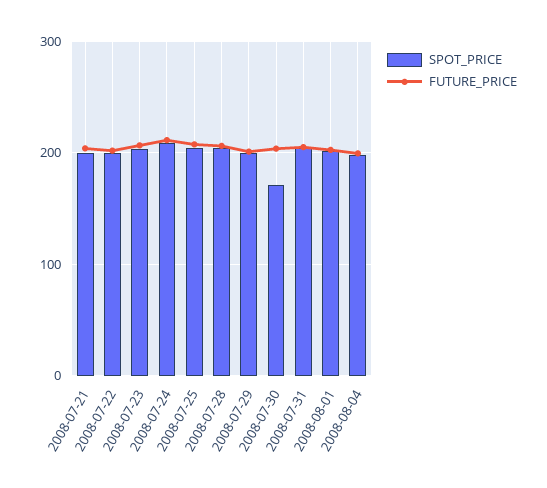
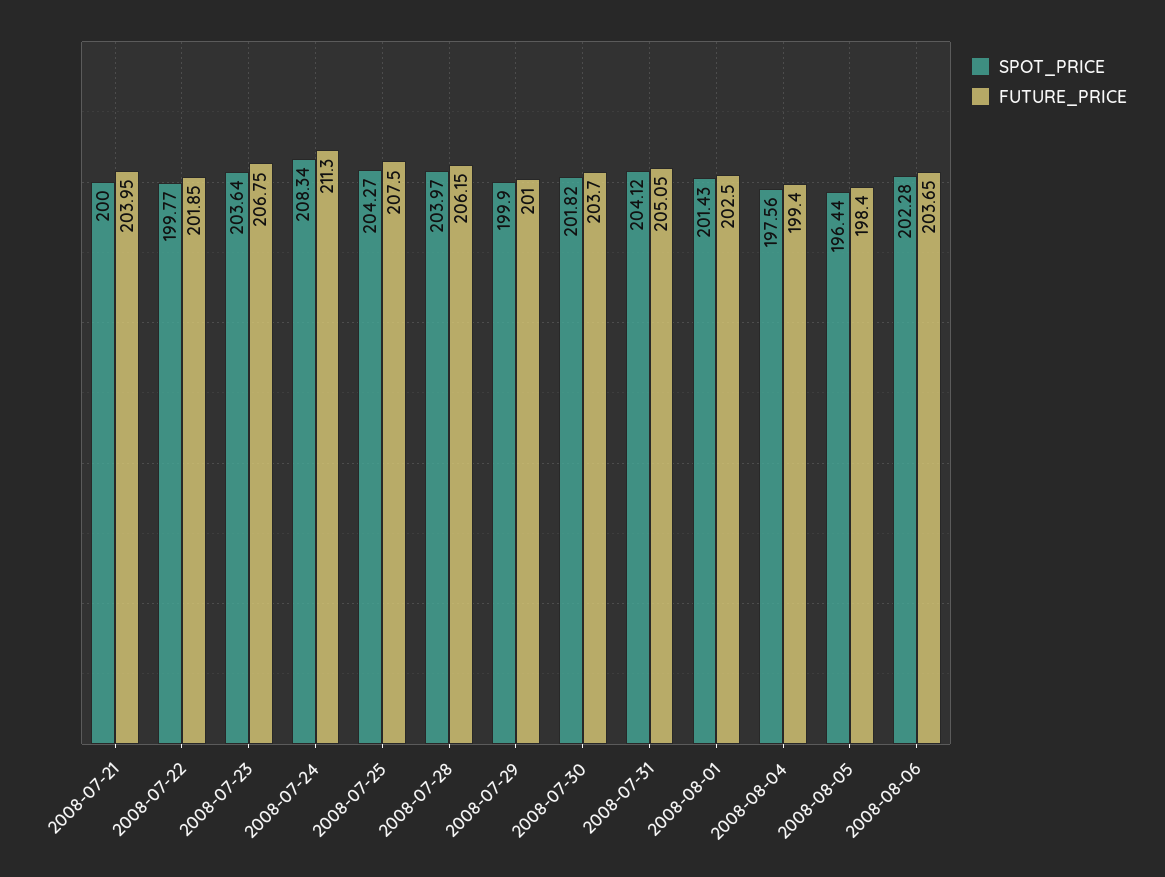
SPOT_PRICE, 2008-07-30: 170 -> 201.82
SPOT_PRICE, 2008-08-05: none -> 196.44
FUTURE_PRICE, 2008-08-05: none -> 198.4
SPOT_PRICE, 2008-08-06: none -> 202.28
FUTURE_PRICE, 2008-08-06: none -> 203.65

